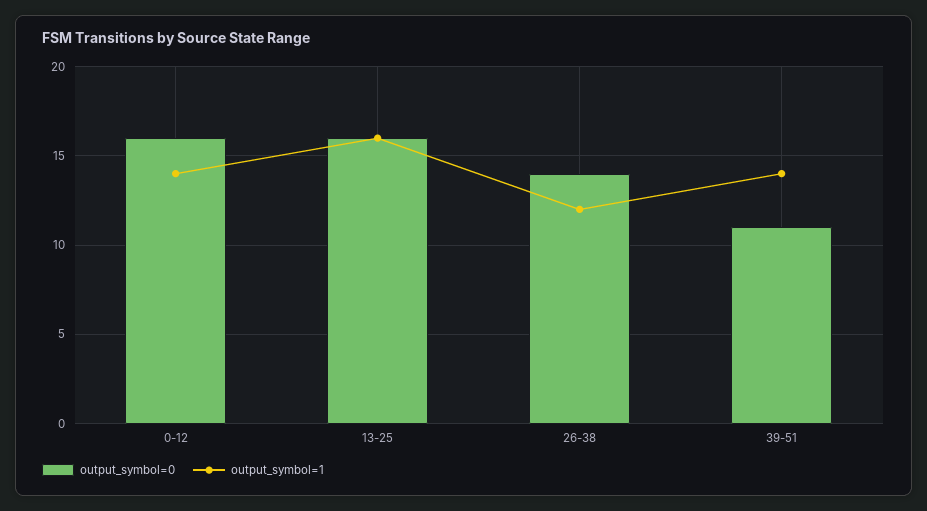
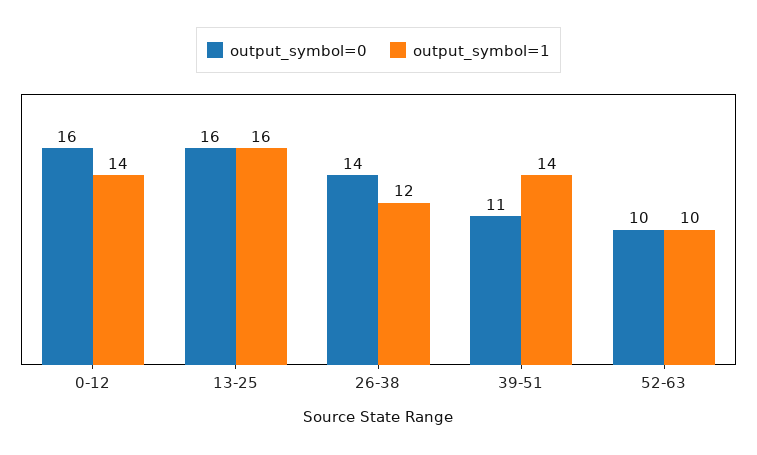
output_symbol=0, 52-63: none -> 10
output_symbol=1, 52-63: none -> 10

